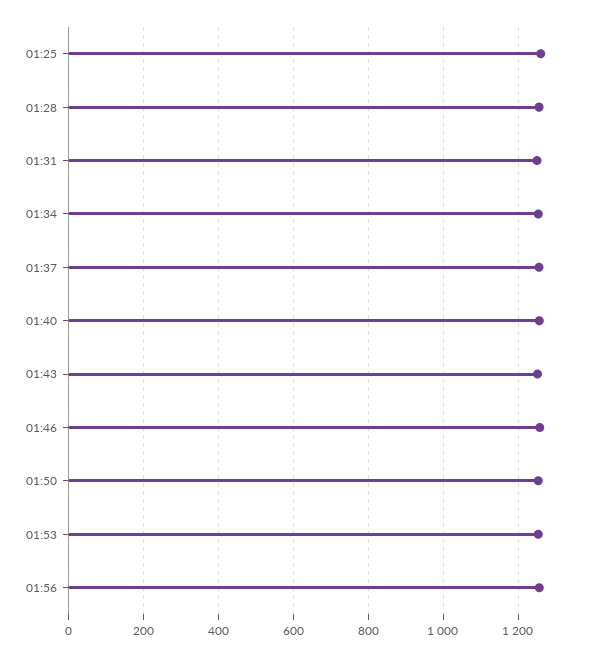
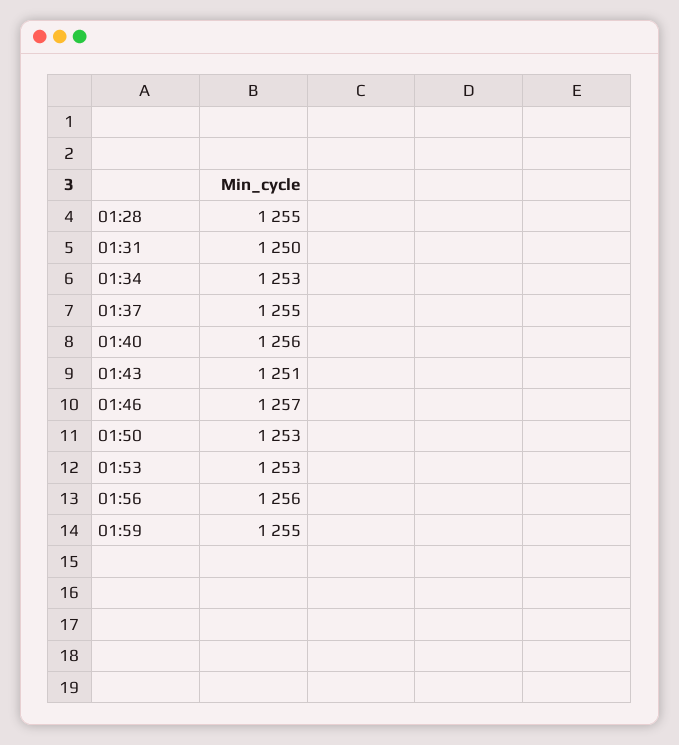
01:25: 1260 -> none
01:59: none -> 1255

